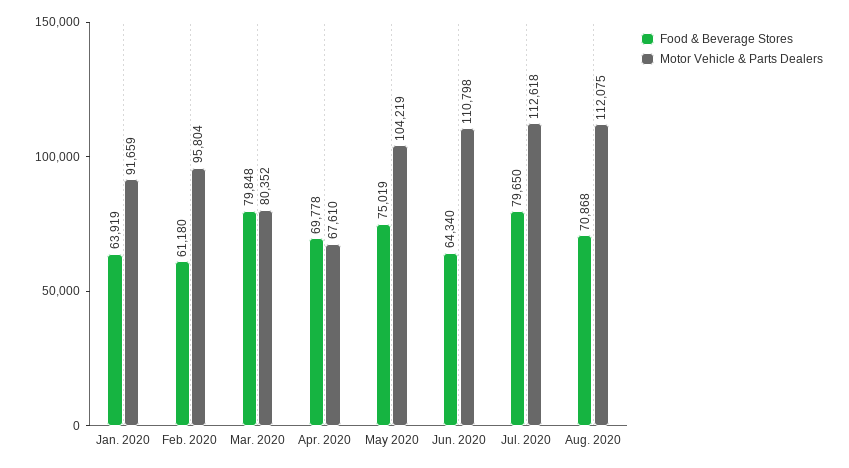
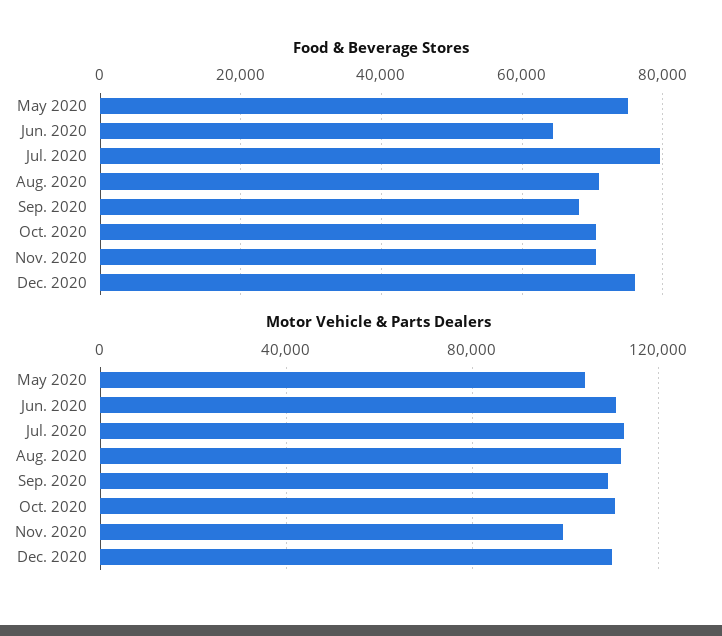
Food & Beverage Stores, Jan. 2020: 63919 -> none
Motor Vehicle & Parts Dealers, Jan. 2020: 91659 -> none
Food & Beverage Stores, Feb. 2020: 61180 -> none
Motor Vehicle & Parts Dealers, Feb. 2020: 95804 -> none
Food & Beverage Stores, Mar. 2020: 79848 -> none
Motor Vehicle & Parts Dealers, Mar. 2020: 80352 -> none
Food & Beverage Stores, Apr. 2020: 69778 -> none
Motor Vehicle & Parts Dealers, Apr. 2020: 67610 -> none
Food & Beverage Stores, Sep. 2020: none -> 68000
Food & Beverage Stores, Oct. 2020: none -> 70000
Food & Beverage Stores, Nov. 2020: none -> 70000
Food & Beverage Stores, Dec. 2020: none -> 76000
Motor Vehicle & Parts Dealers, Sep. 2020: none -> 110000
Motor Vehicle & Parts Dealers, Oct. 2020: none -> 110000
Motor Vehicle & Parts Dealers, Nov. 2020: none -> 100000
Motor Vehicle & Parts Dealers, Dec. 2020: none -> 110000

